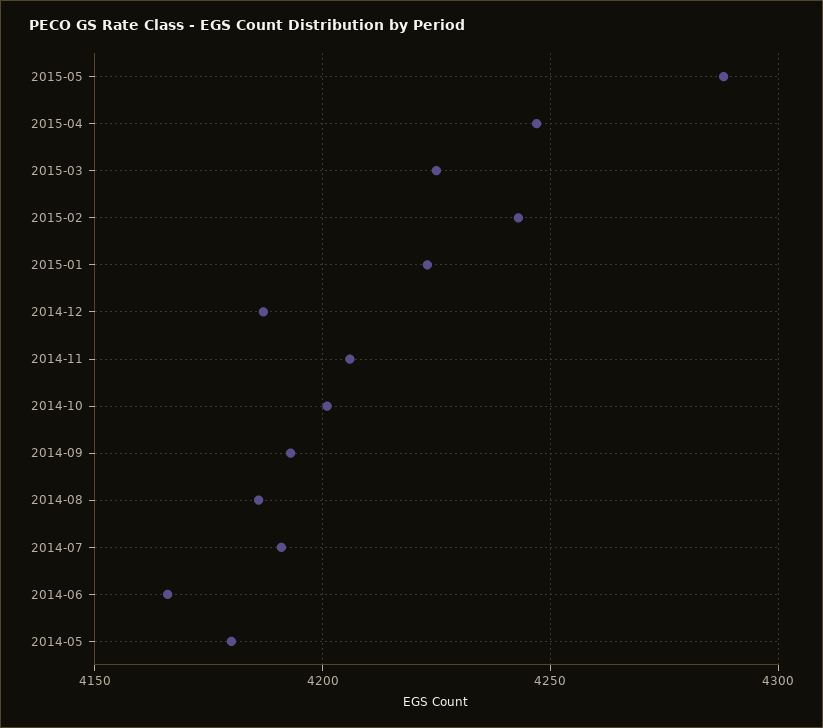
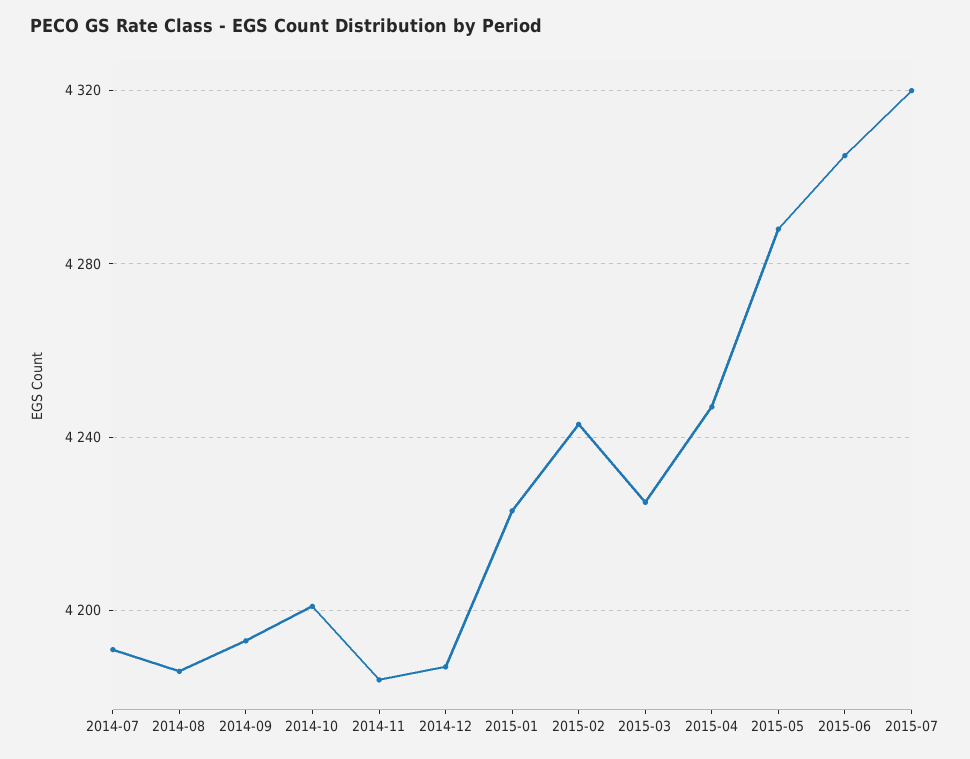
2014-11: 4205 -> 4185
2014-06: 4165 -> none
2014-05: 4180 -> none
2015-06: none -> 4305
2015-07: none -> 4320

